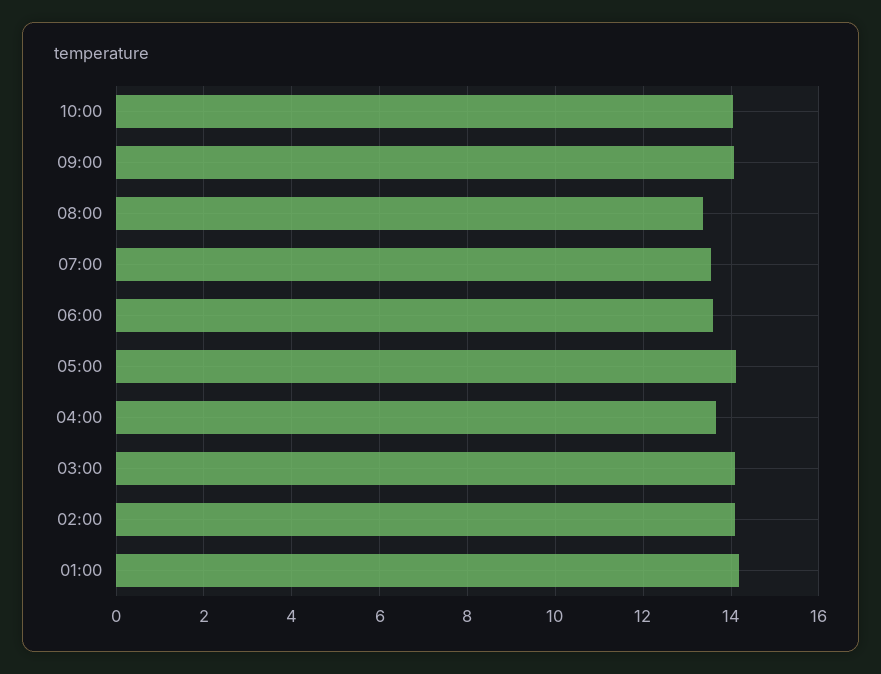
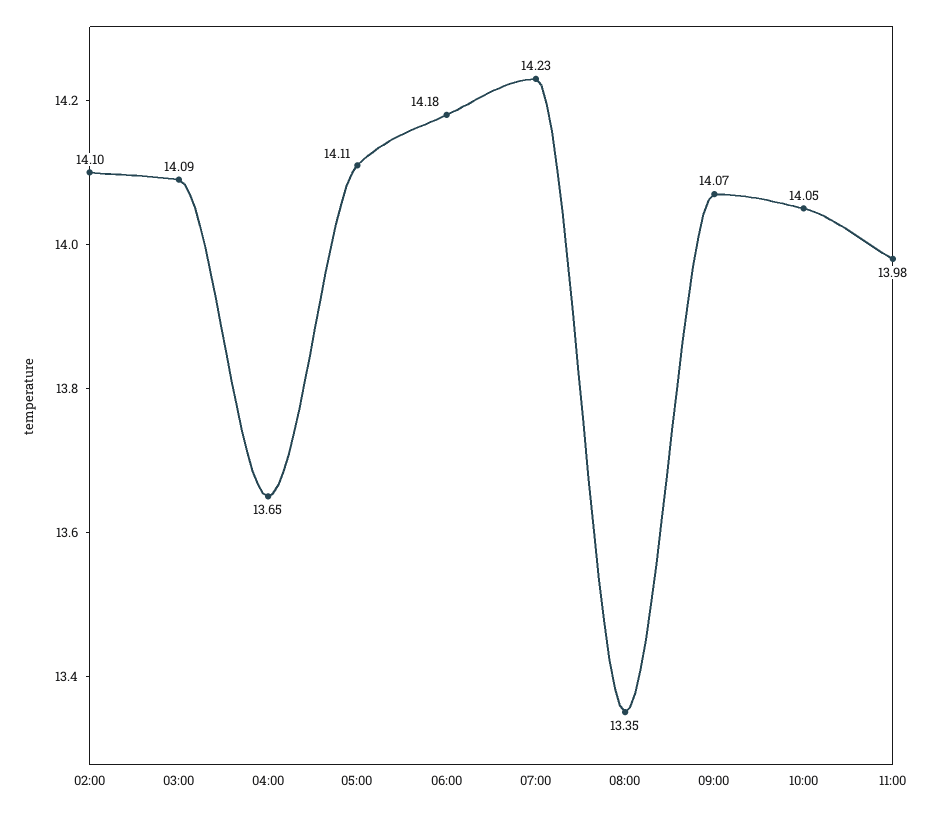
07:00: 13.6 -> 14.23
06:00: 13.6 -> 14.18
01:00: 14.2 -> none
11:00: none -> 13.98

